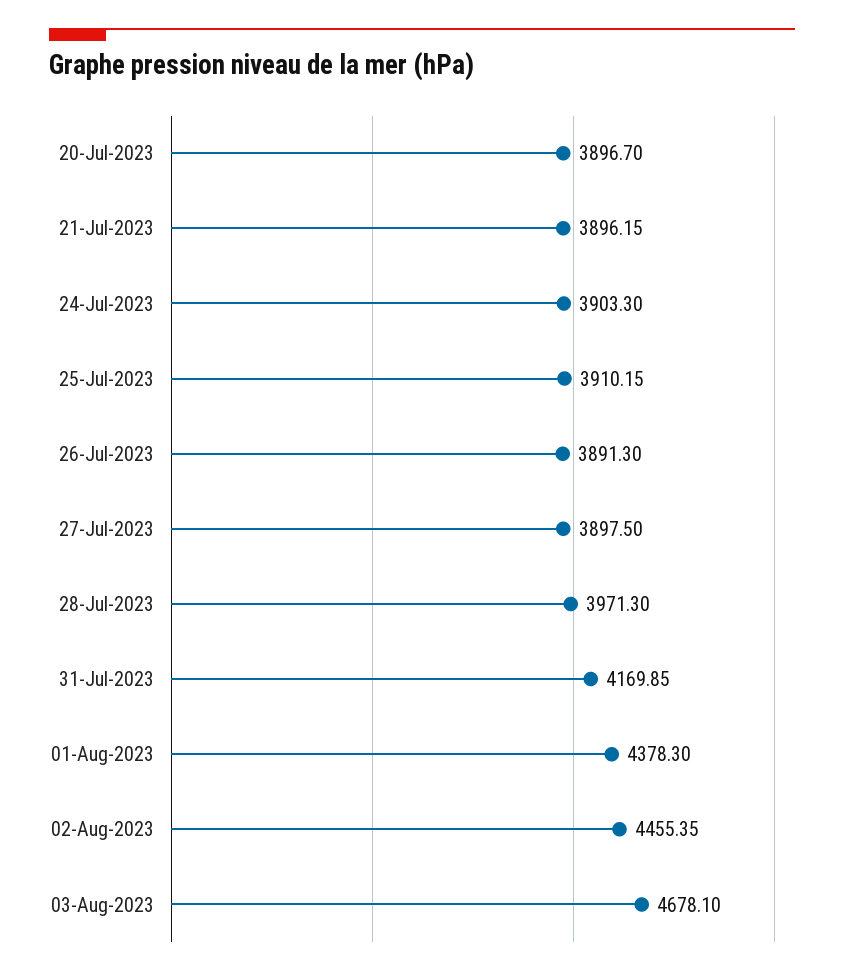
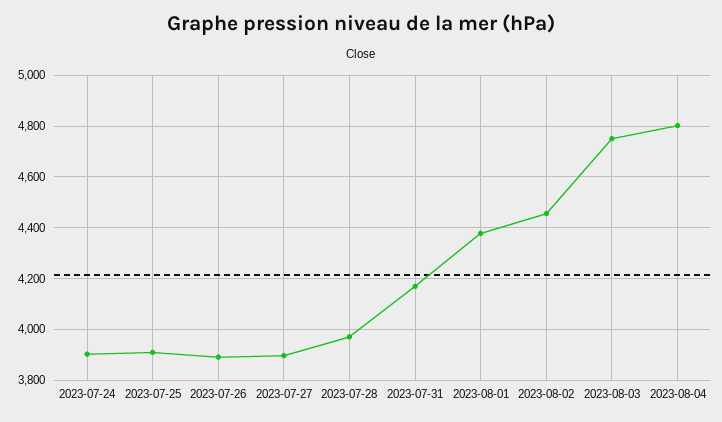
20-Jul-2023: 3896.7 -> none
21-Jul-2023: 3896.15 -> none
03-Aug-2023: 4678.1 -> 4750
2023-08-04: none -> 4800

